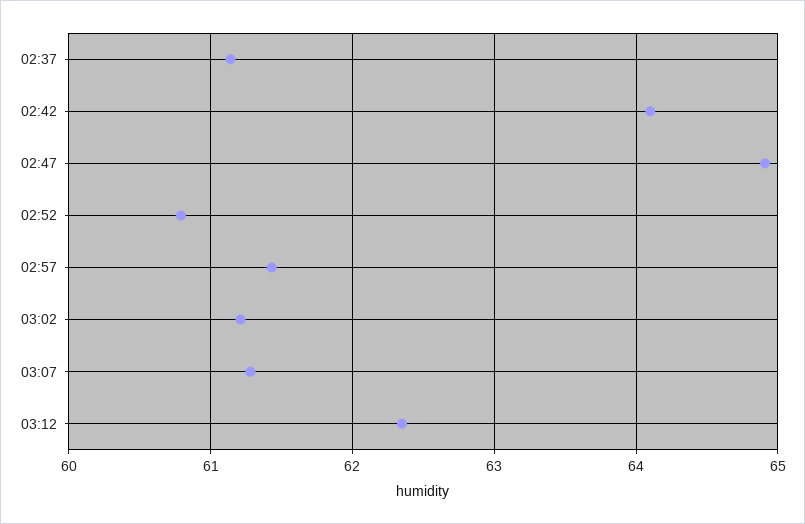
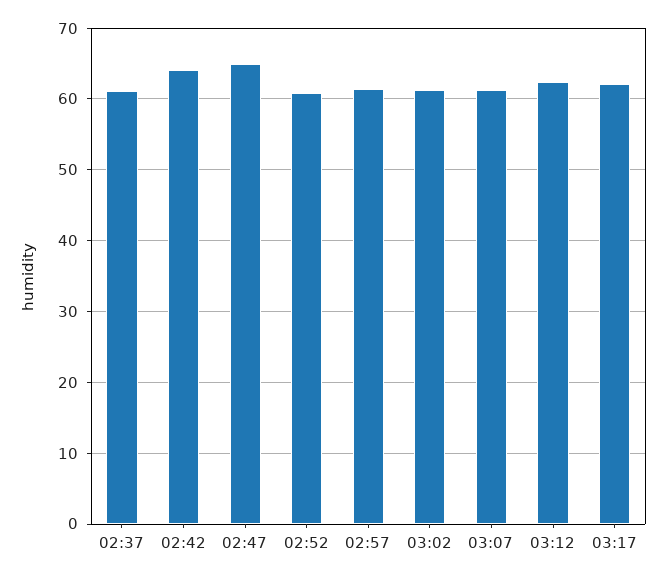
03:17: none -> 62

